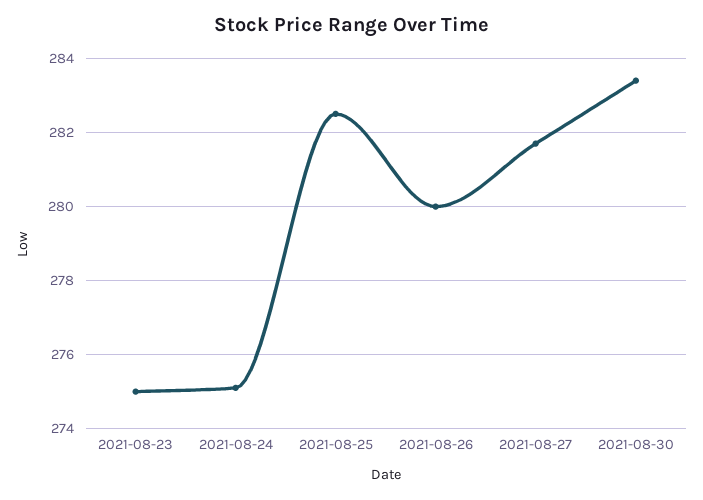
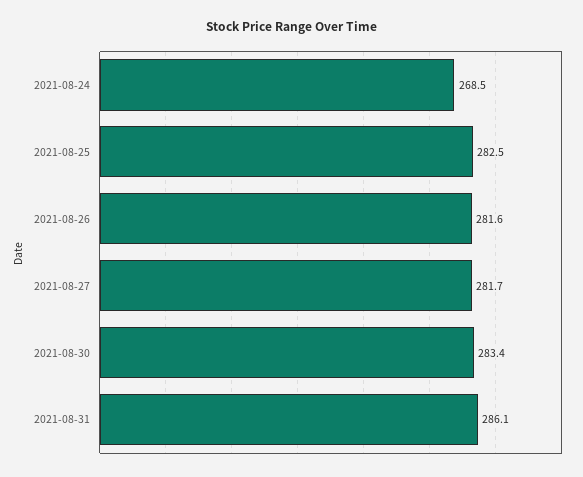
2021-08-23: 275 -> none
2021-08-24: 275 -> 268.5
2021-08-26: 280 -> 281.6
2021-08-31: none -> 286.1

